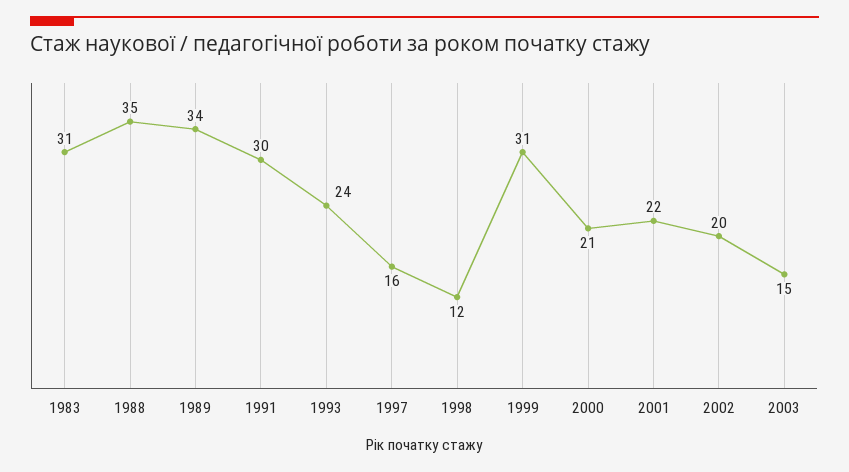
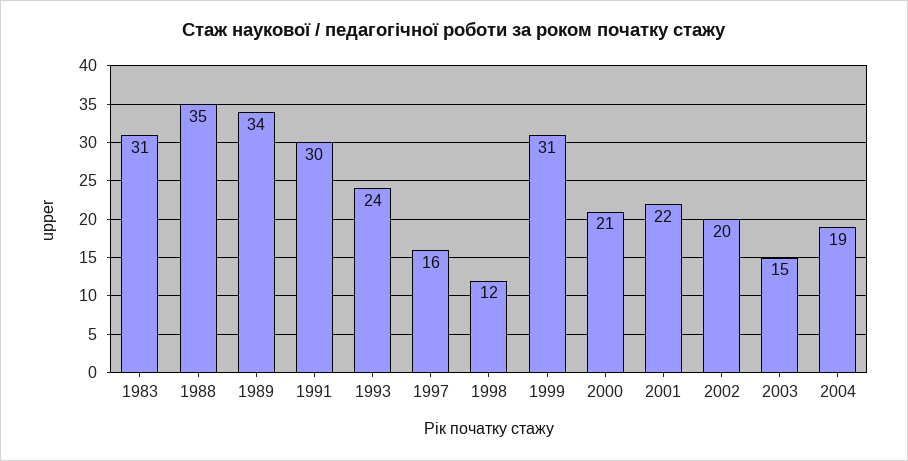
2004: none -> 19

